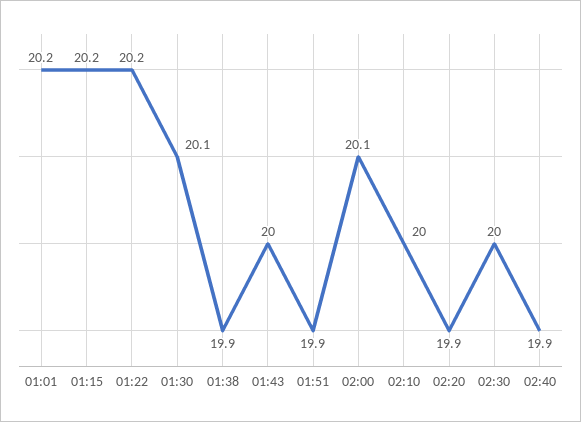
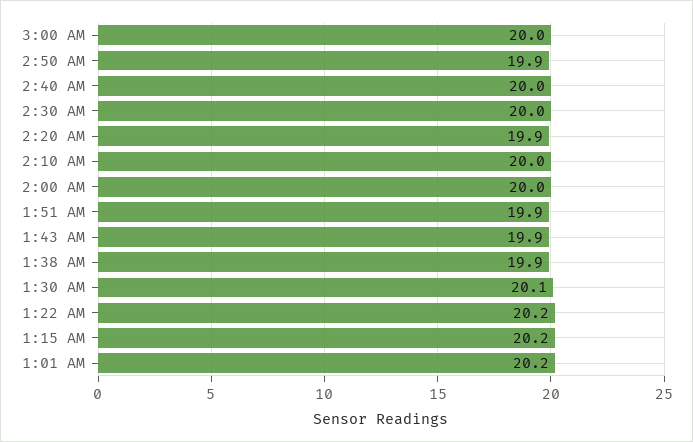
01:43: 20 -> 19.9
02:00: 20.1 -> 20
02:40: 19.9 -> 20
3:00 AM: none -> 20
2:50 AM: none -> 19.9

